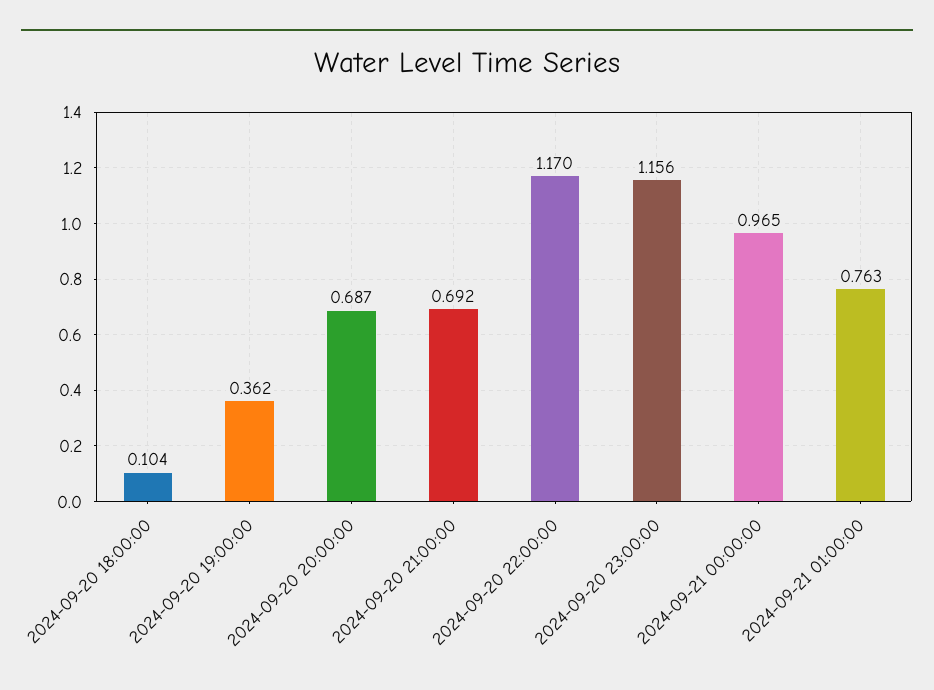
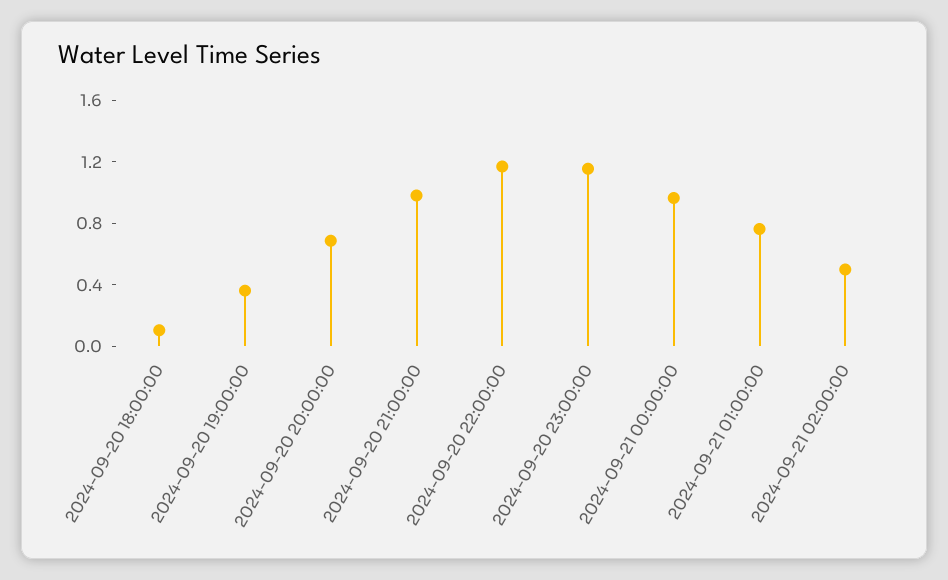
2024-09-20 21:00:00: 0.692 -> 1
2024-09-21 02:00:00: none -> 0.5

